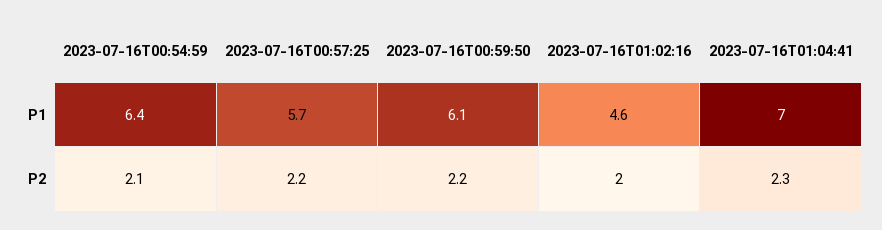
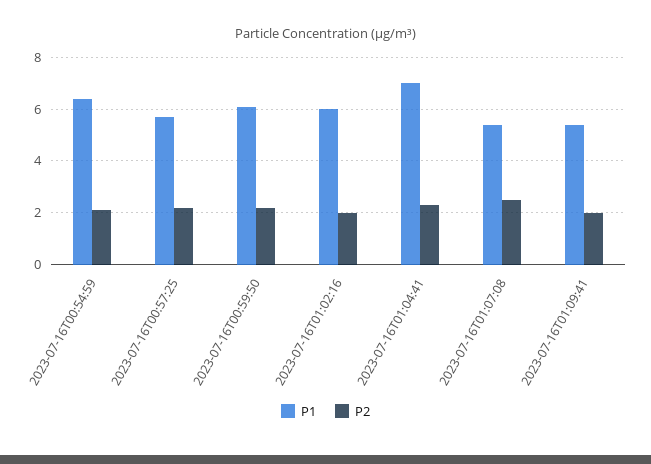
P1, 2023-07-16T01:02:16: 4.6 -> 6
P1, 2023-07-16T01:07:08: none -> 5.5
P2, 2023-07-16T01:07:08: none -> 2.5
P1, 2023-07-16T01:09:41: none -> 5.5
P2, 2023-07-16T01:09:41: none -> 2

